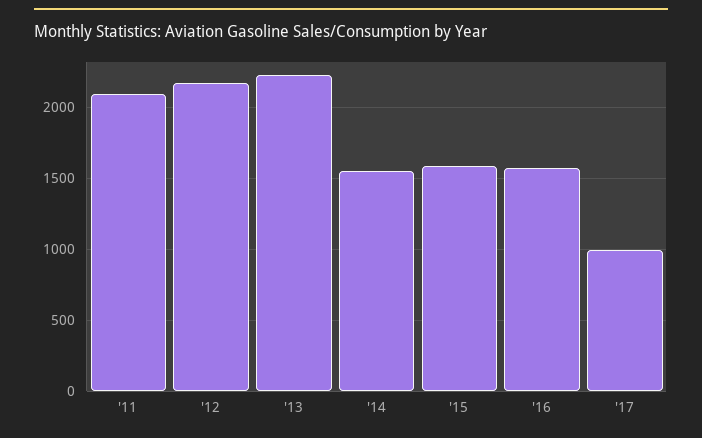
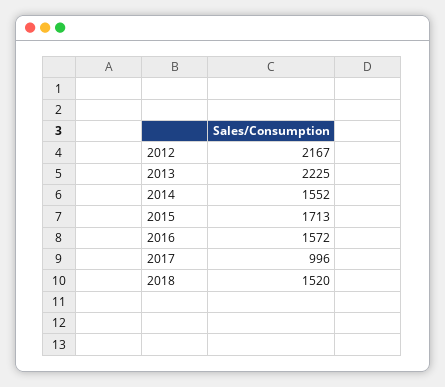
'11: 2100 -> none
'15: 1600 -> 1713
2018: none -> 1520

